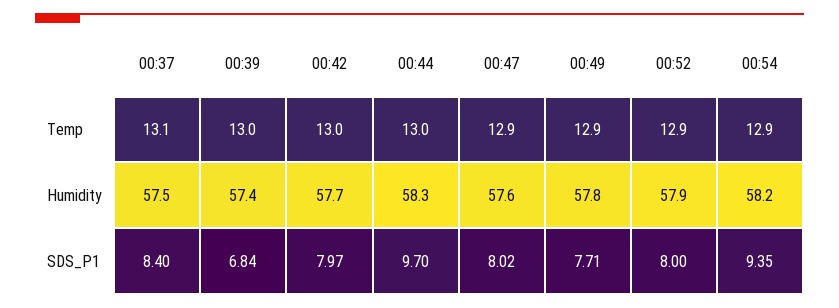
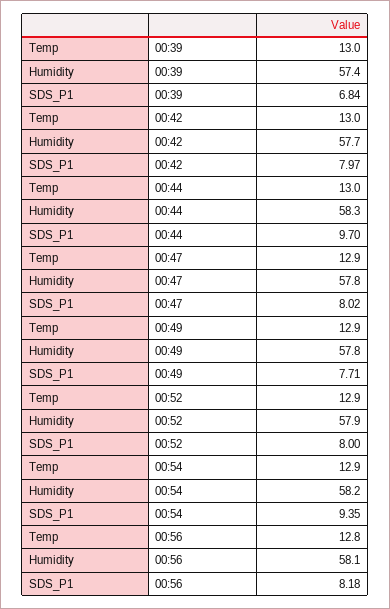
00:37, Temp: 13.1 -> none
00:37, Humidity: 57.5 -> none
00:47, Humidity: 57.6 -> 57.8
00:37, SDS_P1: 8.4 -> none
00:56, Temp: none -> 12.8
00:56, Humidity: none -> 58.1
00:56, SDS_P1: none -> 8.18

